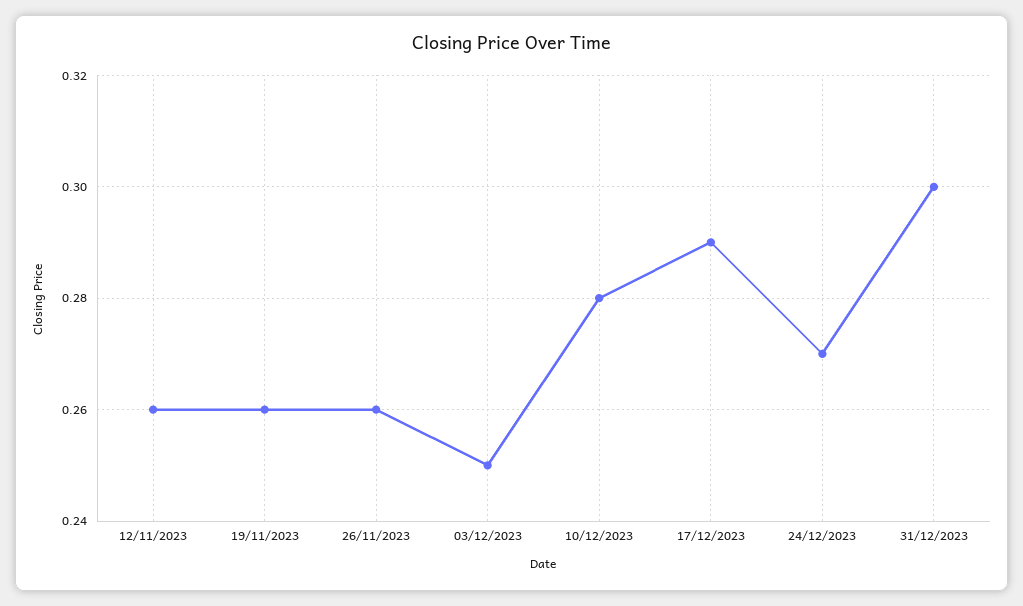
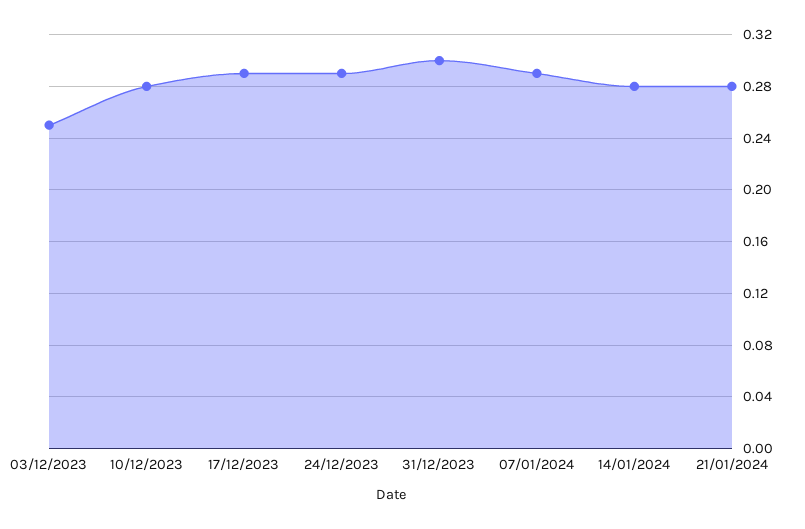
12/11/2023: 0.26 -> none
19/11/2023: 0.26 -> none
26/11/2023: 0.26 -> none
24/12/2023: 0.27 -> 0.29
07/01/2024: none -> 0.29
14/01/2024: none -> 0.28
21/01/2024: none -> 0.28

